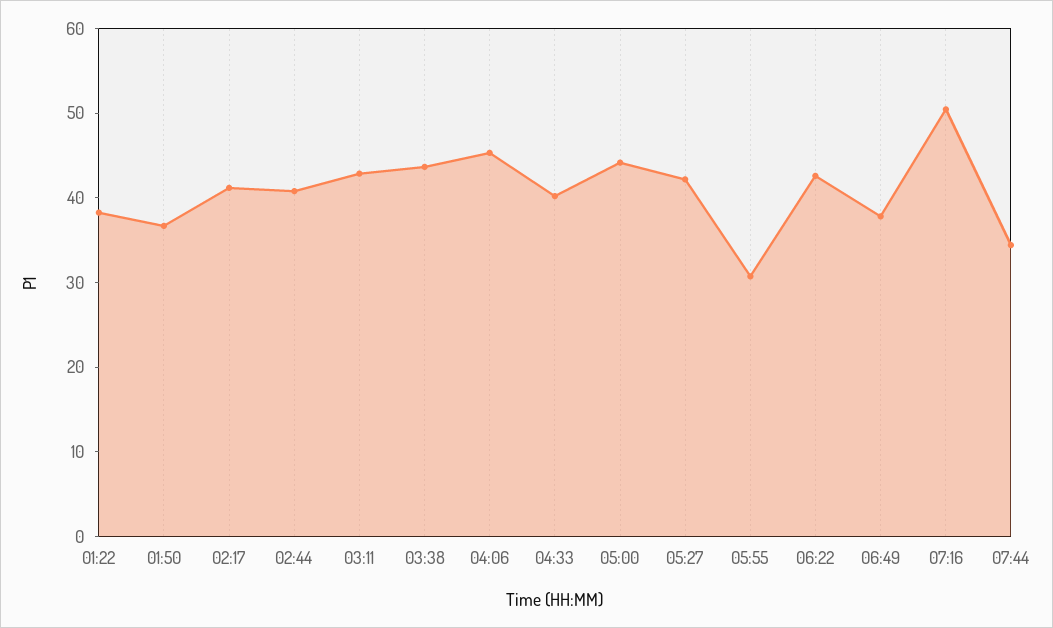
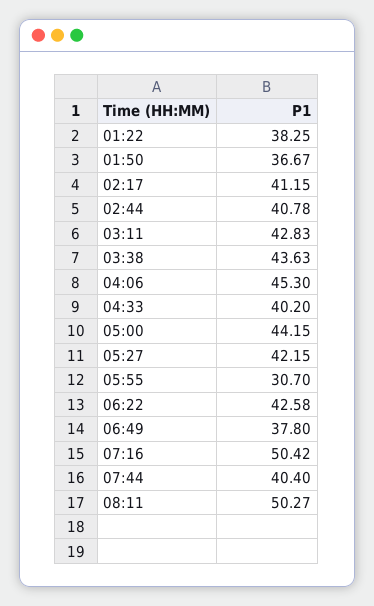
07:44: 34 -> 40.4
08:11: none -> 50.27

